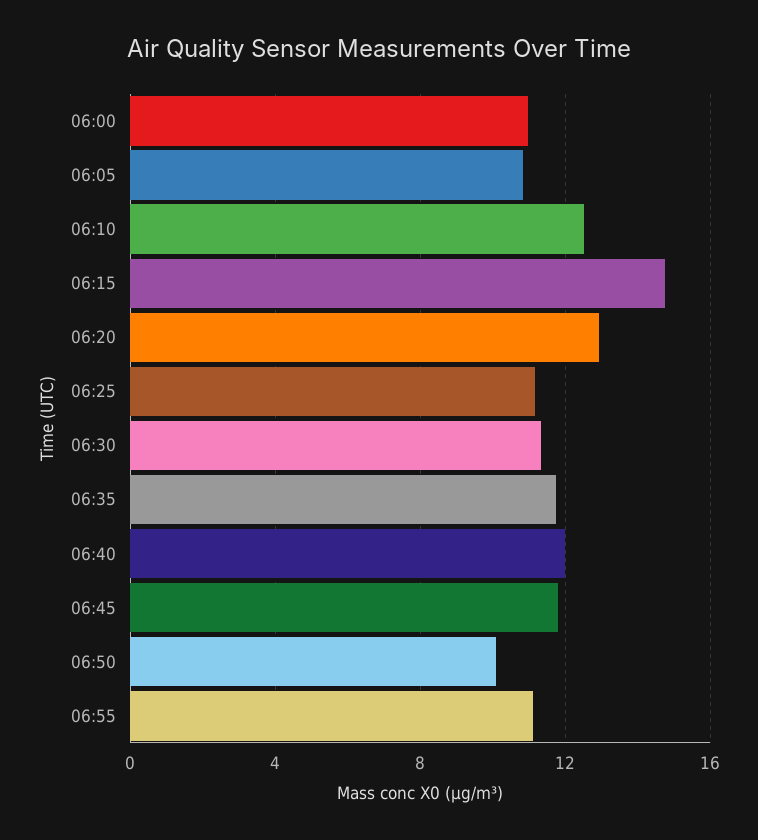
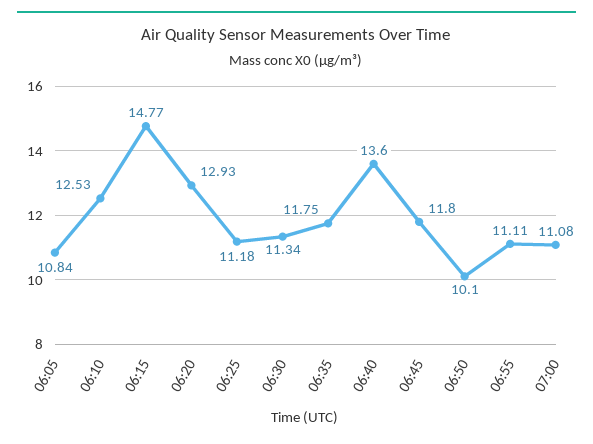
06:00: 11 -> none
06:40: 12 -> 13.6
07:00: none -> 11.08

